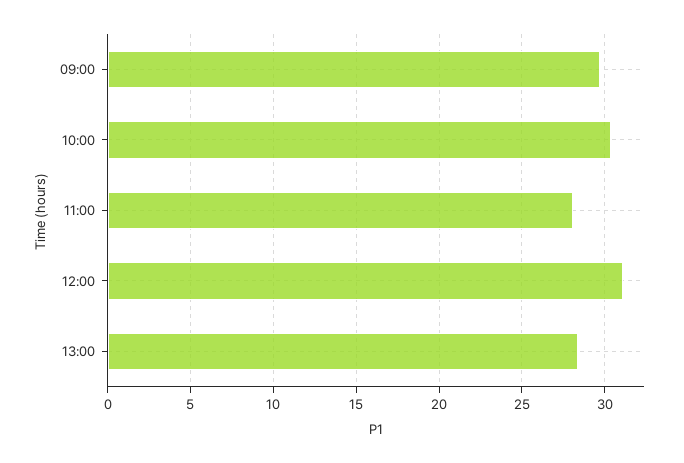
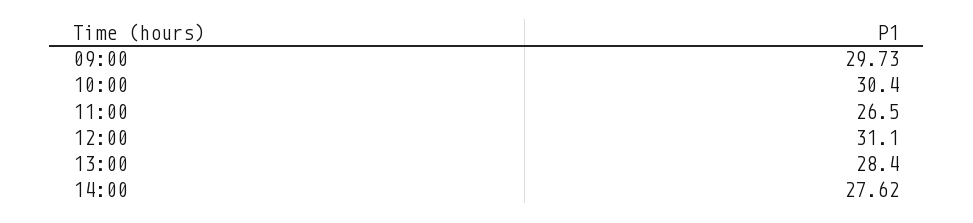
11:00: 28 -> 26.5
14:00: none -> 27.62

